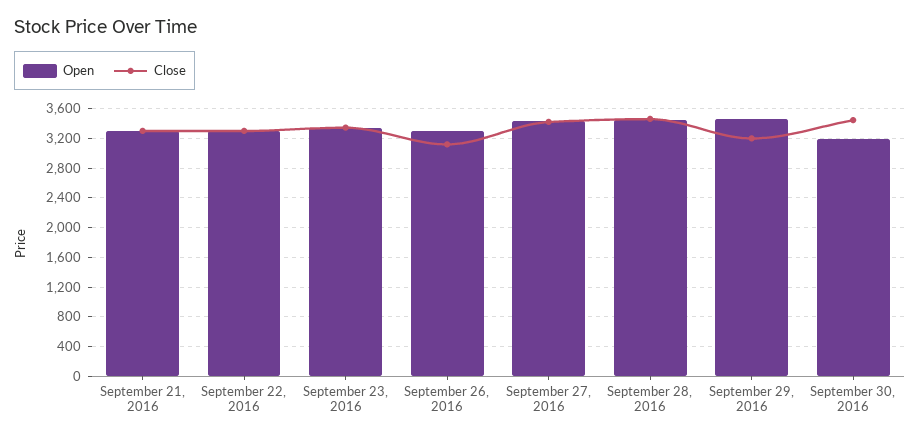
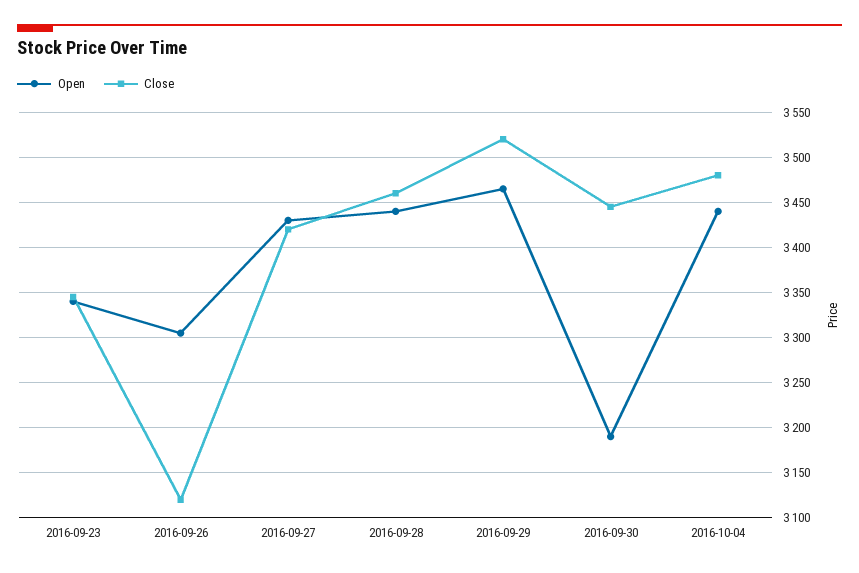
Open, September 21, 2016: 3300 -> none
Close, September 21, 2016: 3300 -> none
Open, September 22, 2016: 3300 -> none
Close, September 22, 2016: 3300 -> none
Close, September 29, 2016: 3200 -> 3520
Open, 2016-10-04: none -> 3440
Close, 2016-10-04: none -> 3480

